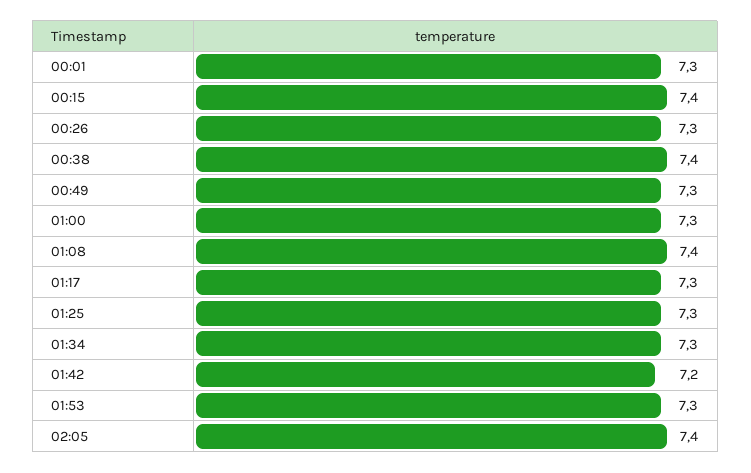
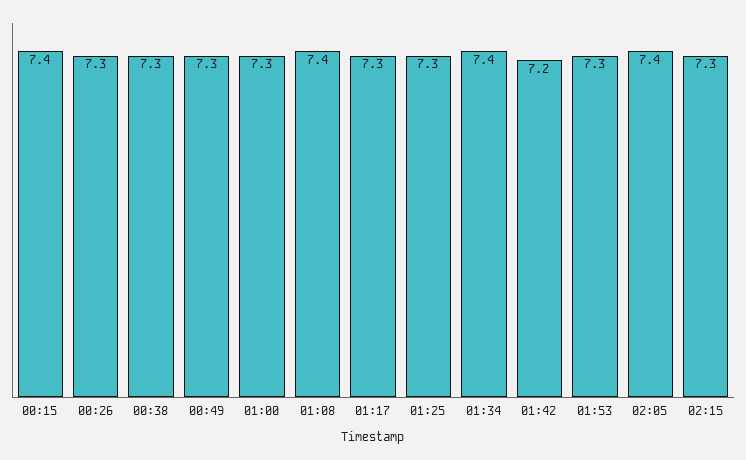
00:01: 7.3 -> none
00:38: 7.4 -> 7.3
01:34: 7.3 -> 7.4
02:15: none -> 7.3

